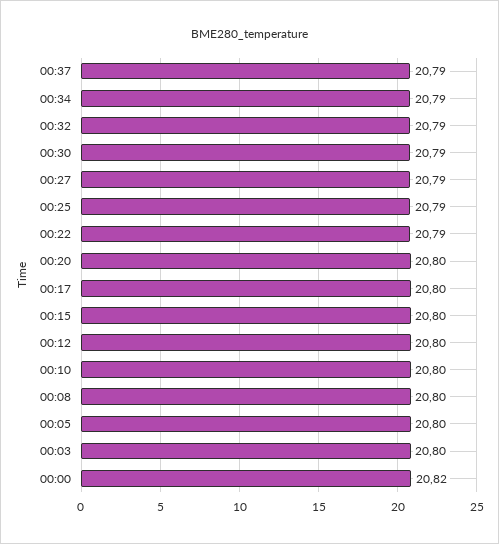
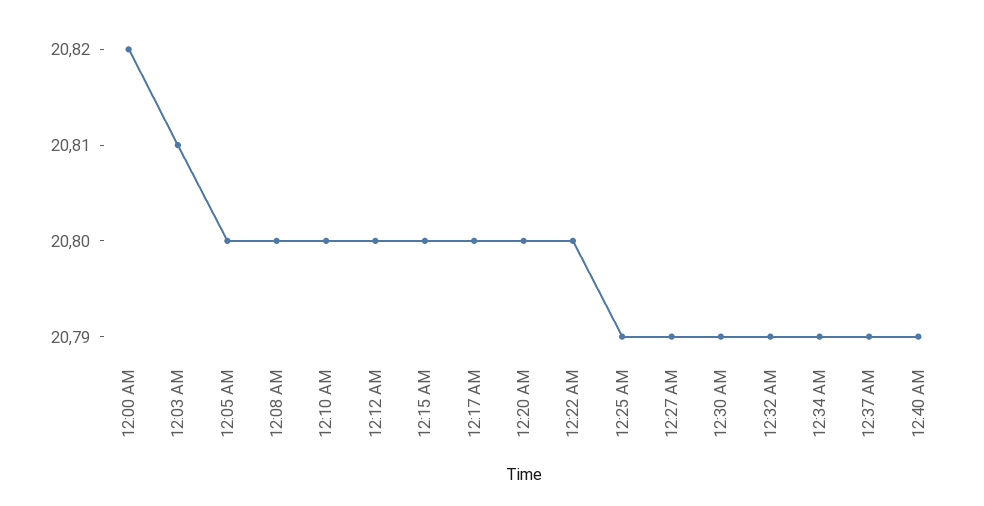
00:22: 20.79 -> 20.8
00:03: 20.8 -> 20.81
12:40 AM: none -> 20.79

